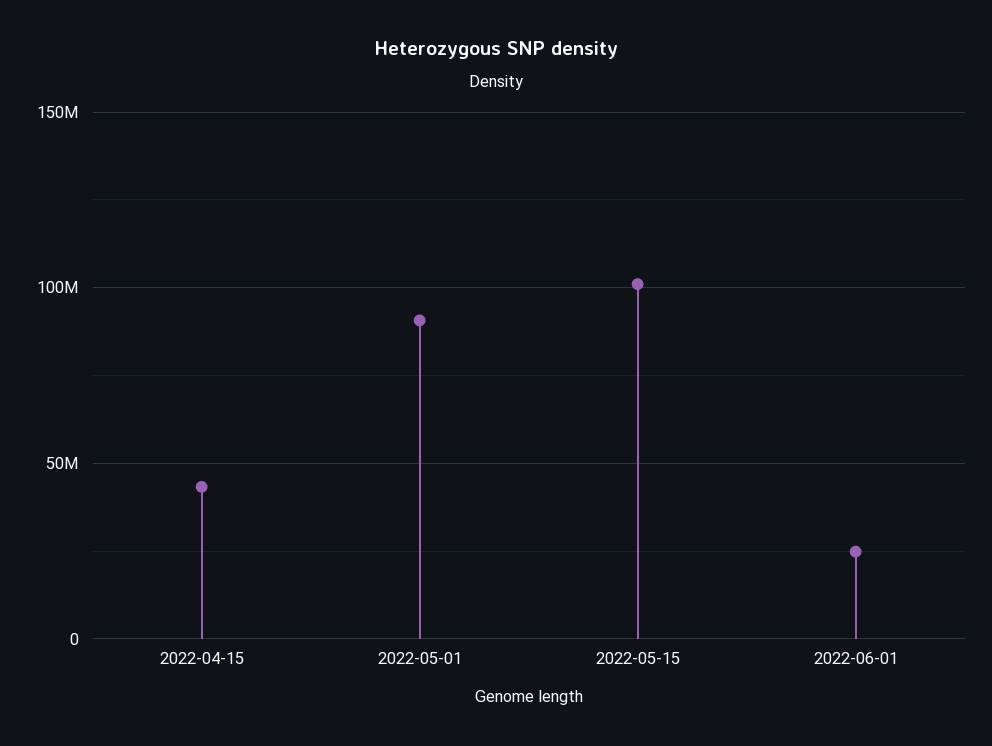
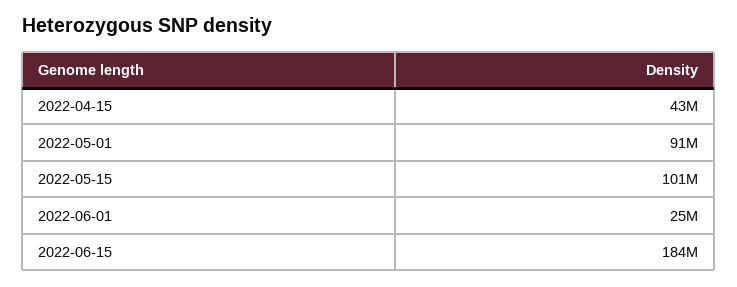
2022-06-15: none -> 184000000

